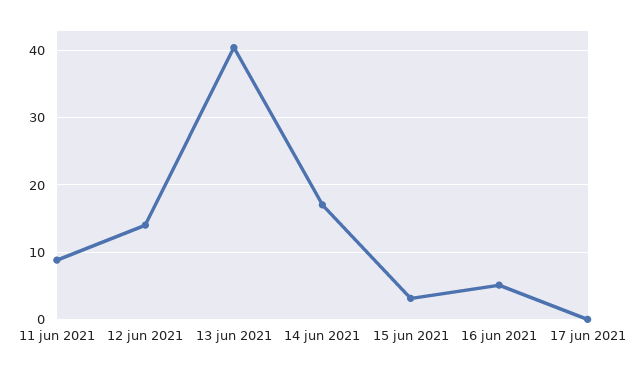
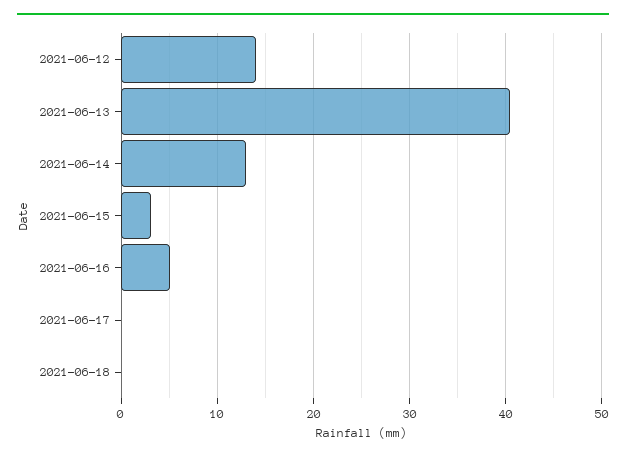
11 jun 2021: 9 -> none
14 jun 2021: 17 -> 13
2021-06-18: none -> 0

